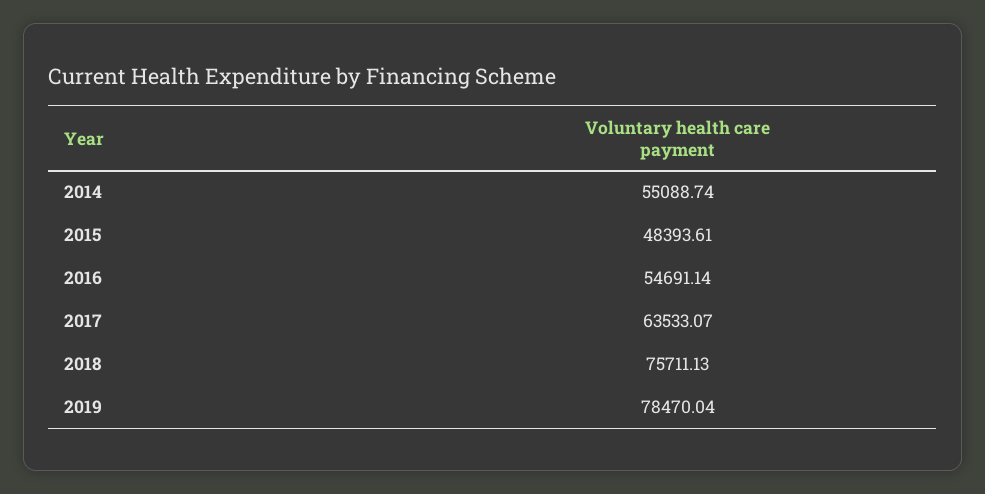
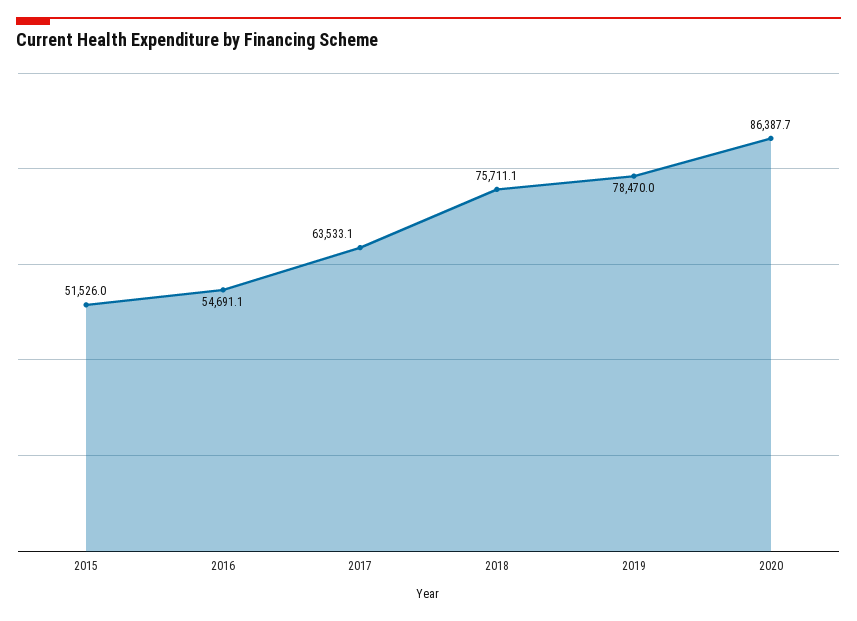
2014: 55088.74 -> none
2015: 48393.61 -> 51526
2020: none -> 86387.7

